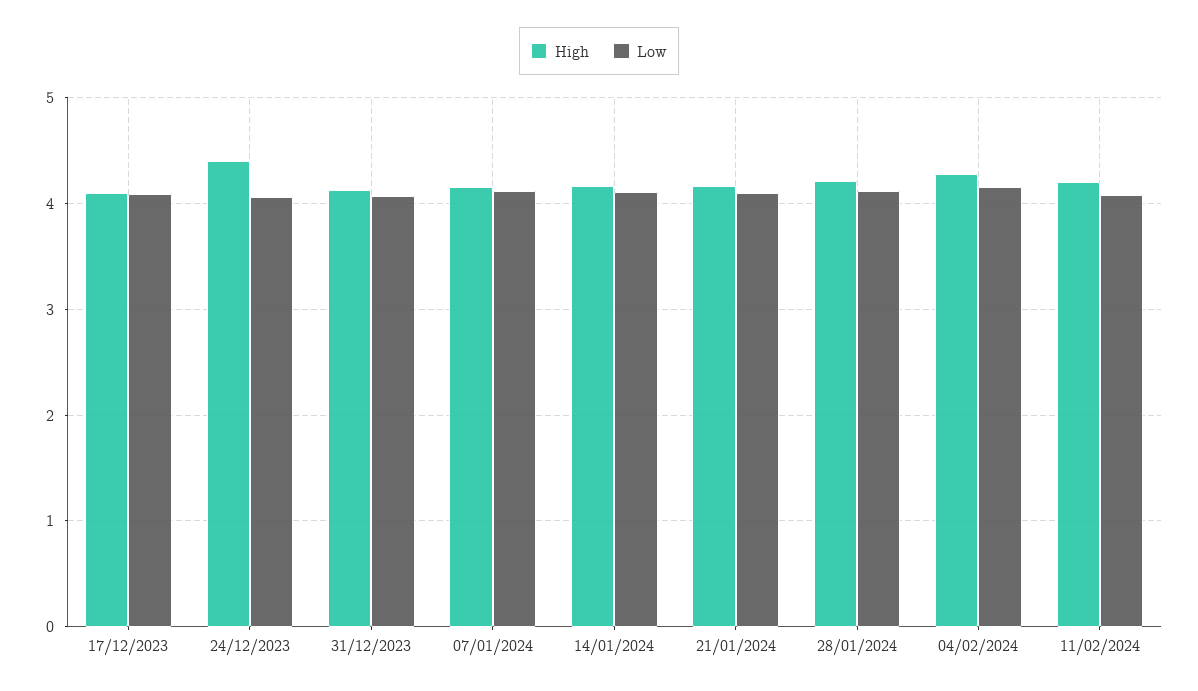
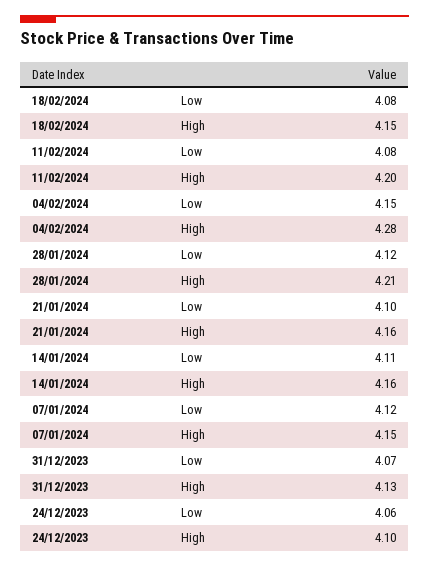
High, 17/12/2023: 4.1 -> none
Low, 17/12/2023: 4.1 -> none
High, 24/12/2023: 4.4 -> 4.1
Low, 18/02/2024: none -> 4.08
High, 18/02/2024: none -> 4.15

